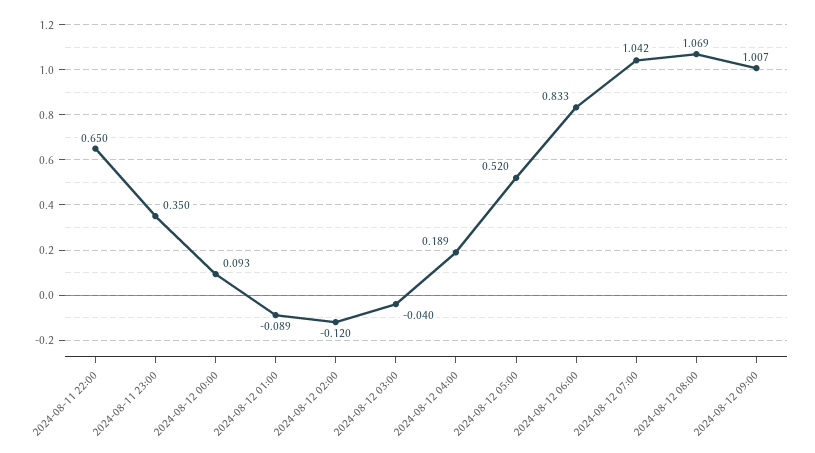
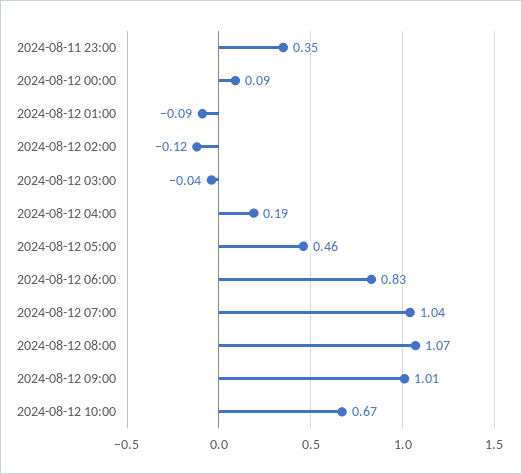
2024-08-11 22:00: 0.65 -> none
2024-08-12 05:00: 0.52 -> 0.46
2024-08-12 10:00: none -> 0.67

